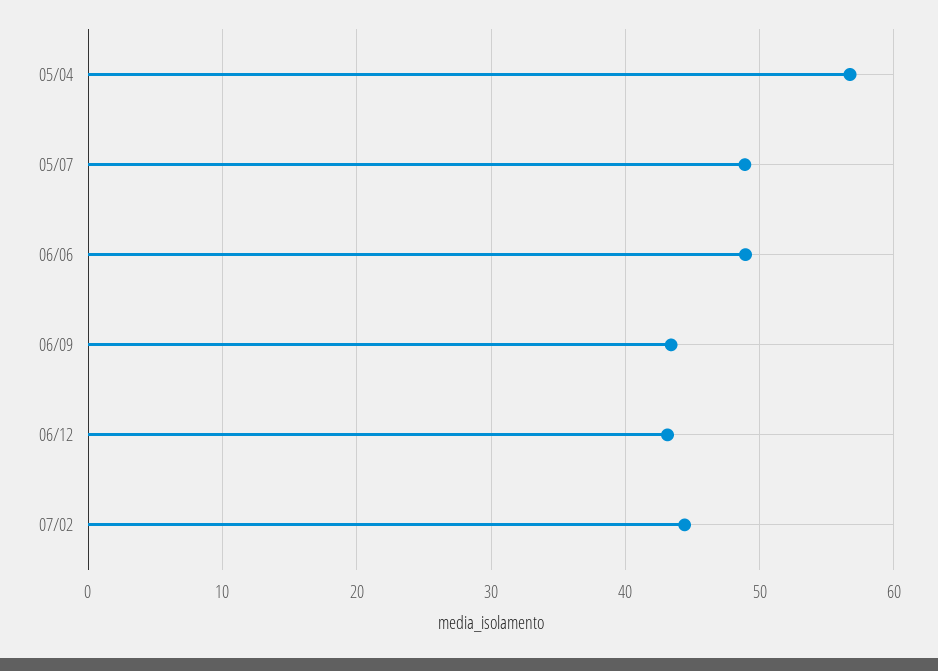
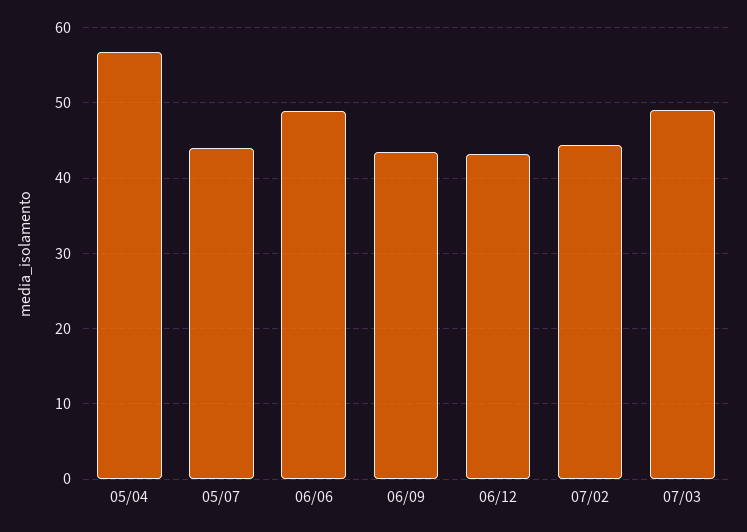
05/07: 49 -> 44
07/03: none -> 49

